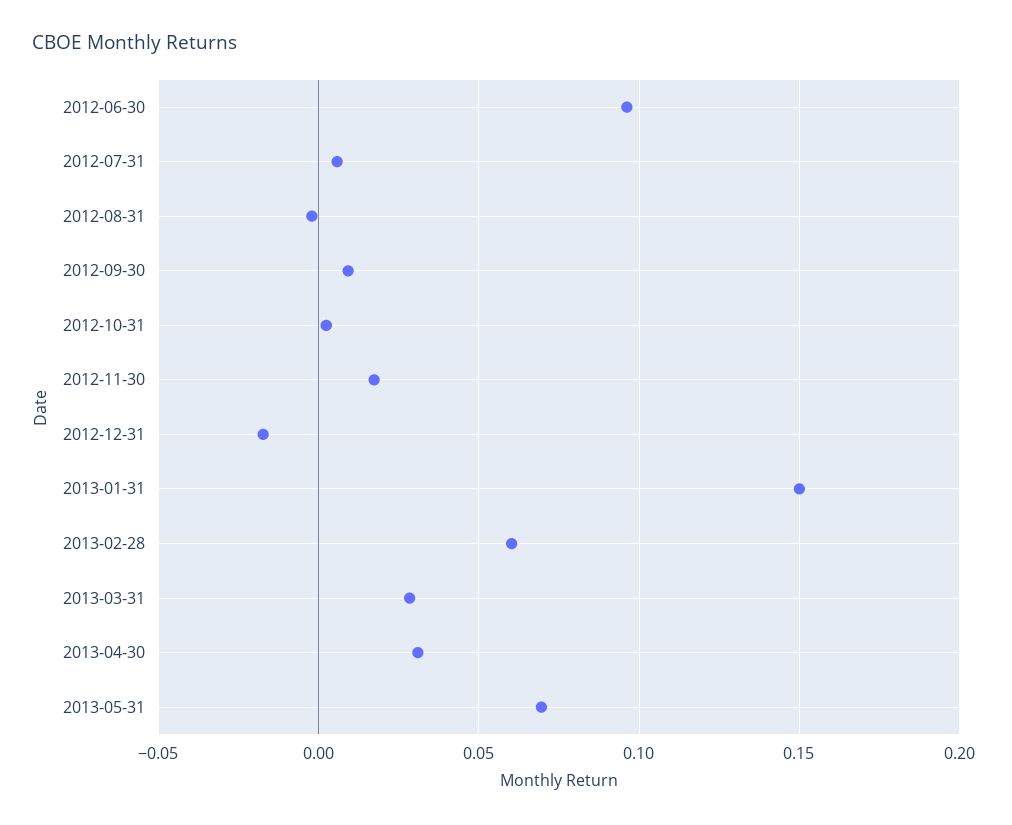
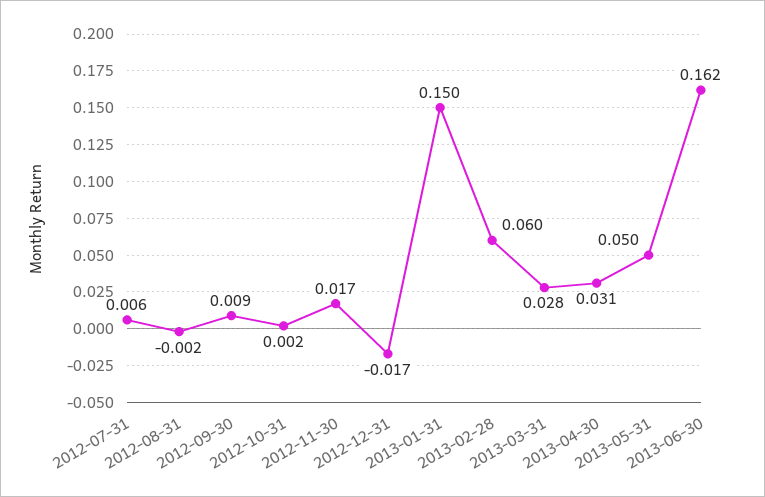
2012-06-30: 0.095 -> none
2013-05-31: 0.07 -> 0.05
2013-06-30: none -> 0.162

